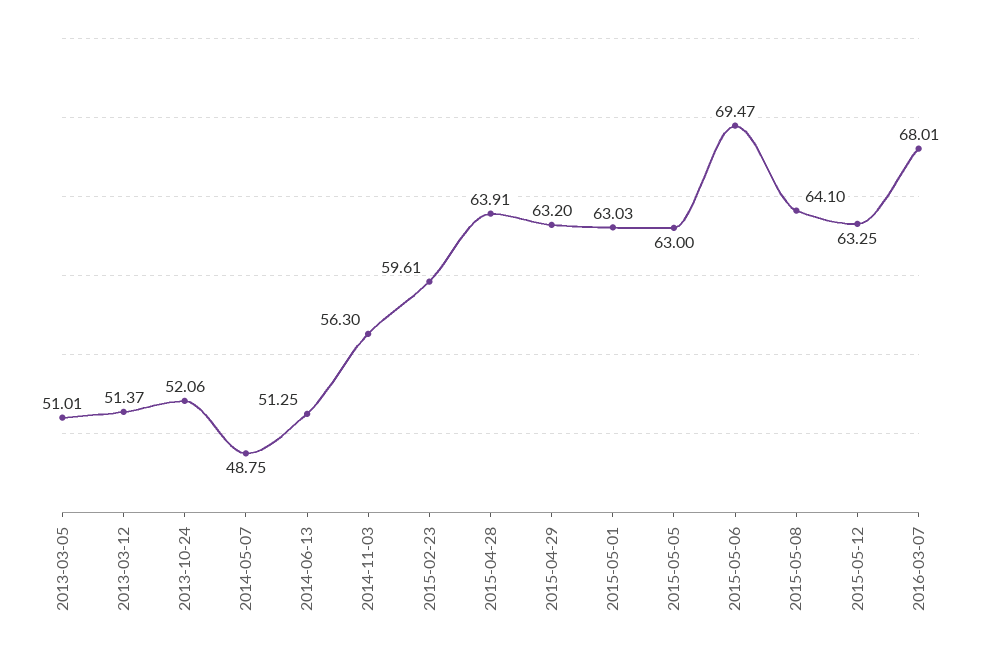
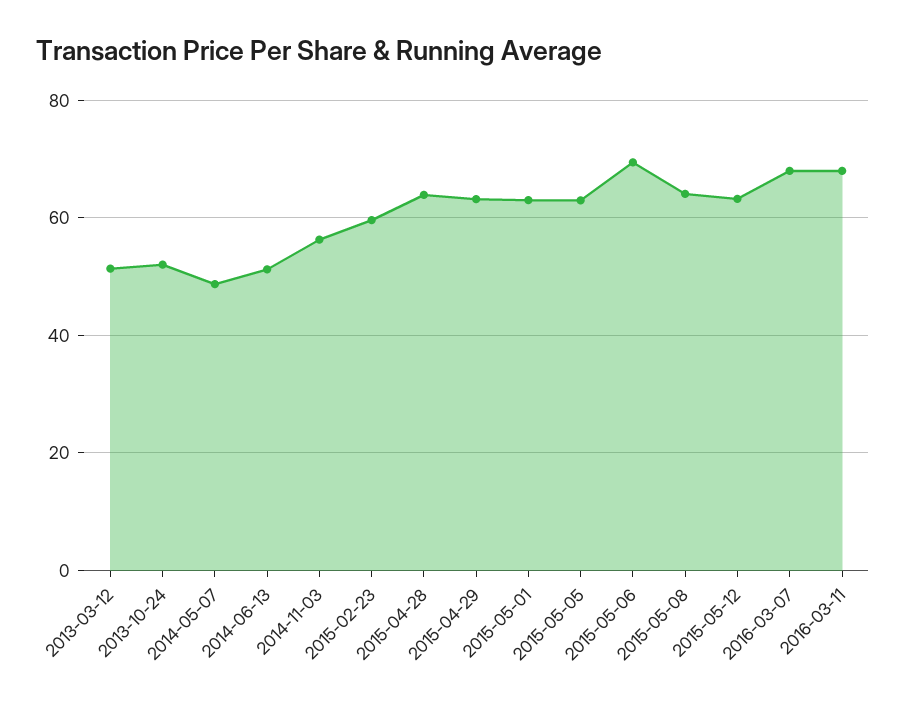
2013-03-05: 51.01 -> none
2016-03-11: none -> 68

